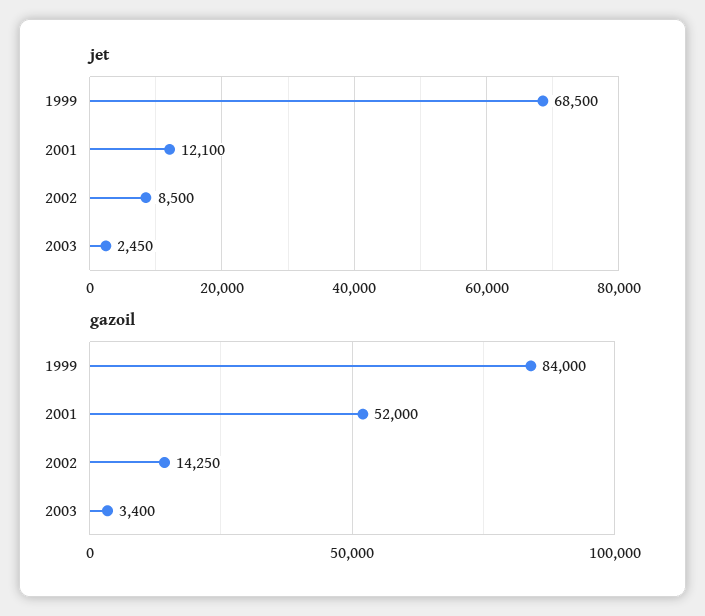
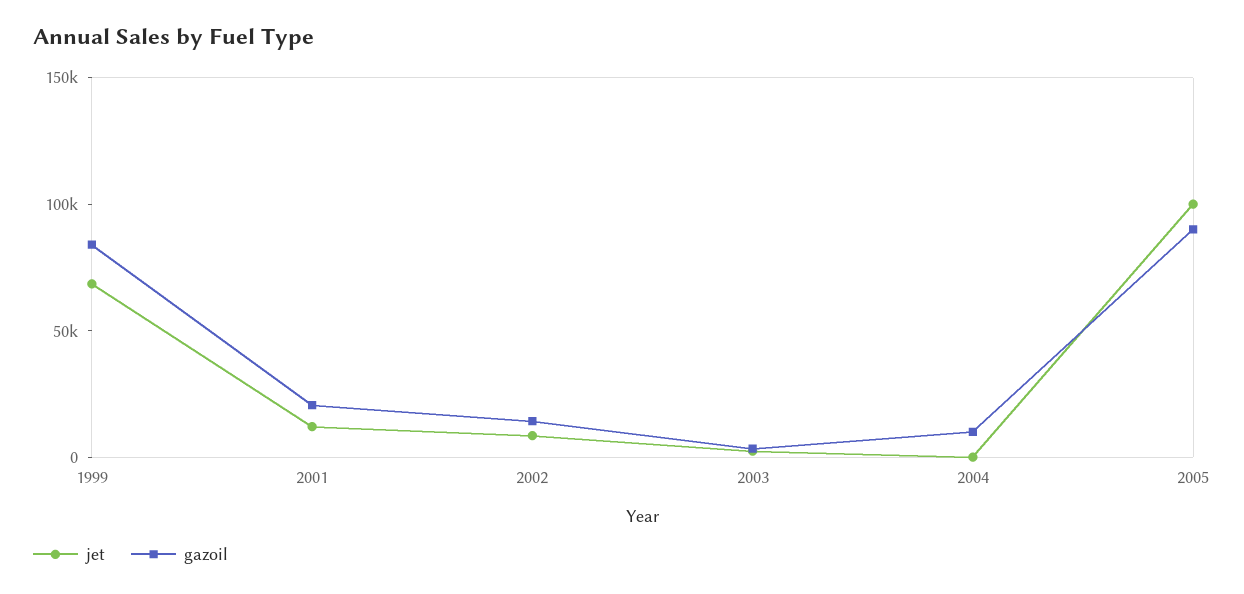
gazoil, 2001: 52000 -> 20000
jet, 2004: none -> 0
gazoil, 2004: none -> 10000
jet, 2005: none -> 100000
gazoil, 2005: none -> 90000

